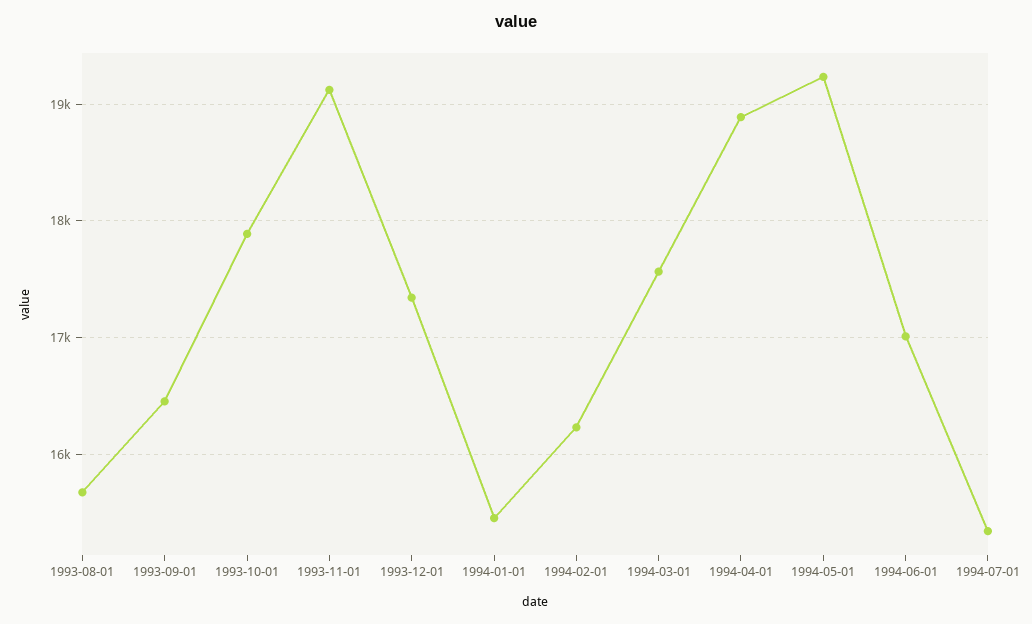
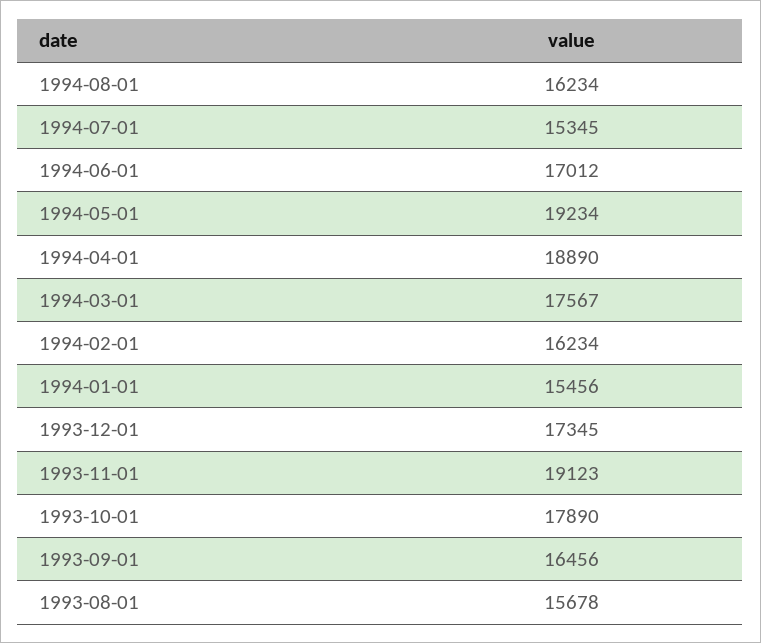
1994-08-01: none -> 16234

